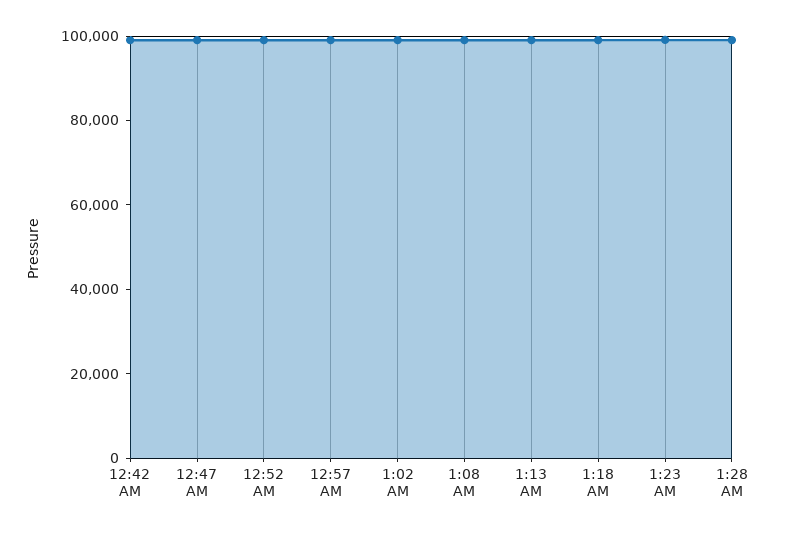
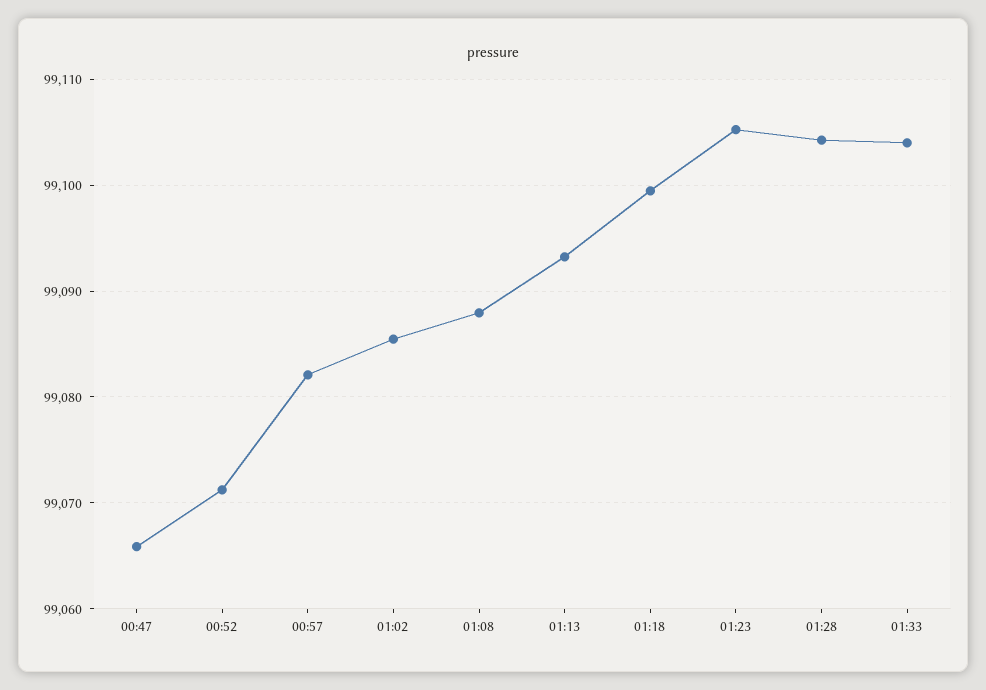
12:42 AM: 100000 -> none
01:33: none -> 99104

